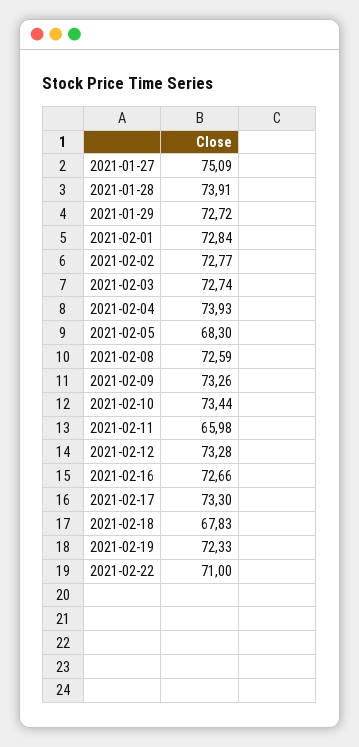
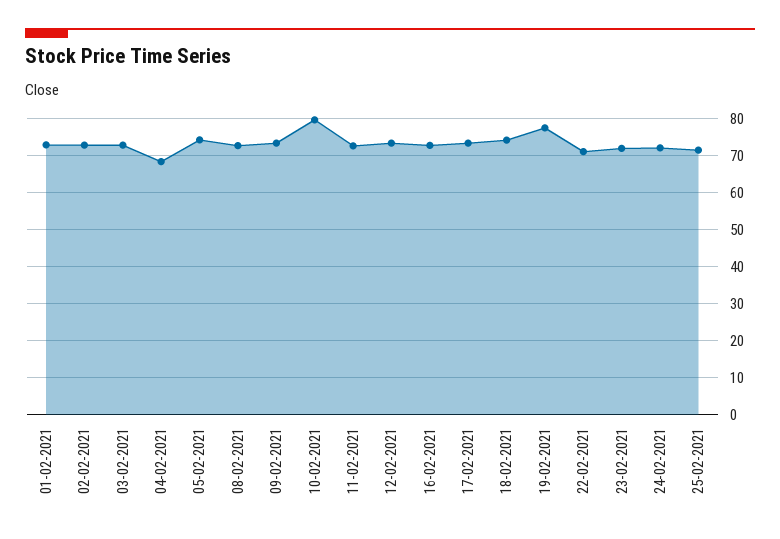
2021-01-27: 75.09 -> none
2021-01-28: 73.91 -> none
2021-01-29: 72.72 -> none
2021-02-04: 73.93 -> 68
2021-02-05: 68.3 -> 74
2021-02-10: 73.44 -> 80
2021-02-11: 65.98 -> 72
2021-02-18: 67.83 -> 74
2021-02-19: 72.33 -> 78
23-02-2021: none -> 72
24-02-2021: none -> 72
25-02-2021: none -> 72

